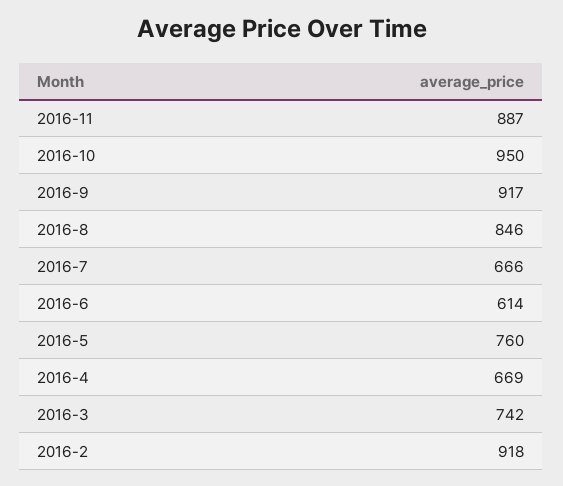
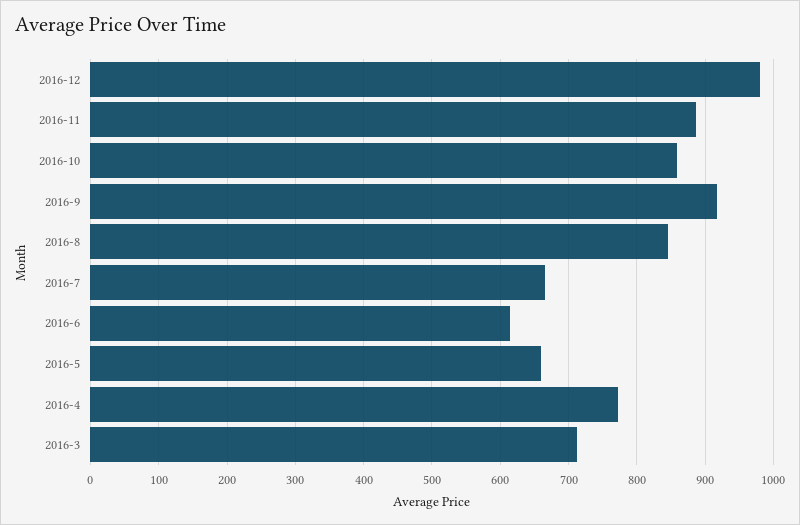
2016-10: 950 -> 860
2016-5: 760 -> 660
2016-4: 669 -> 770
2016-3: 742 -> 710
2016-2: 918 -> none
2016-12: none -> 980

